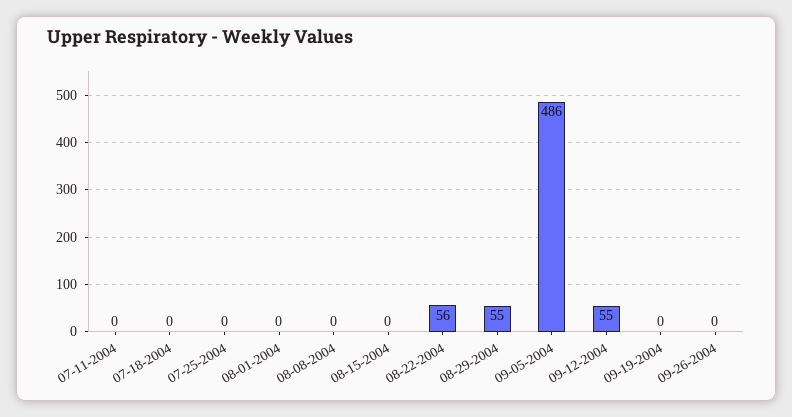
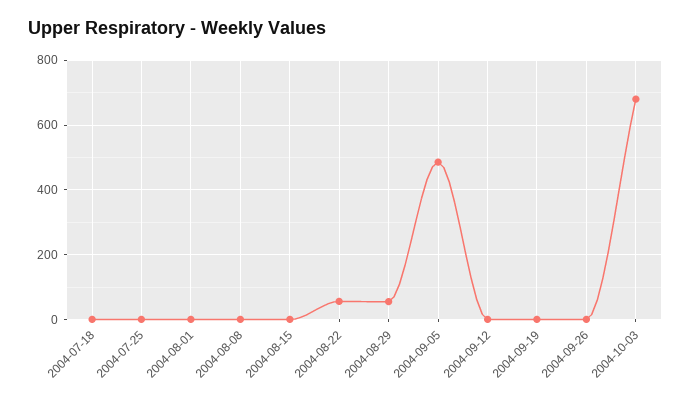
07-11-2004: 0 -> none
09-12-2004: 55 -> 0
2004-10-03: none -> 680

